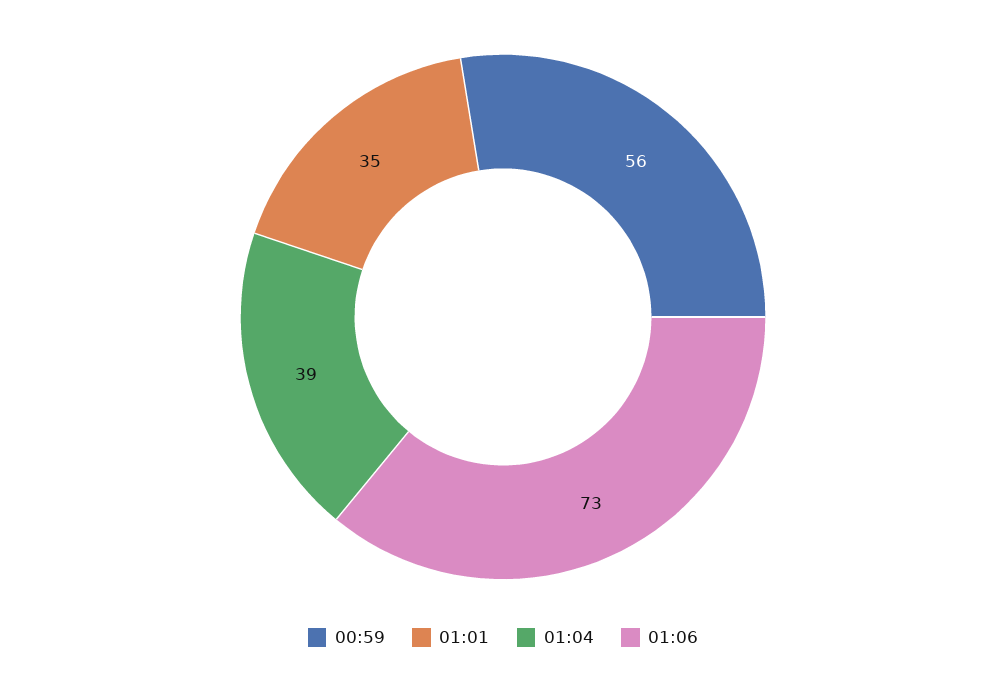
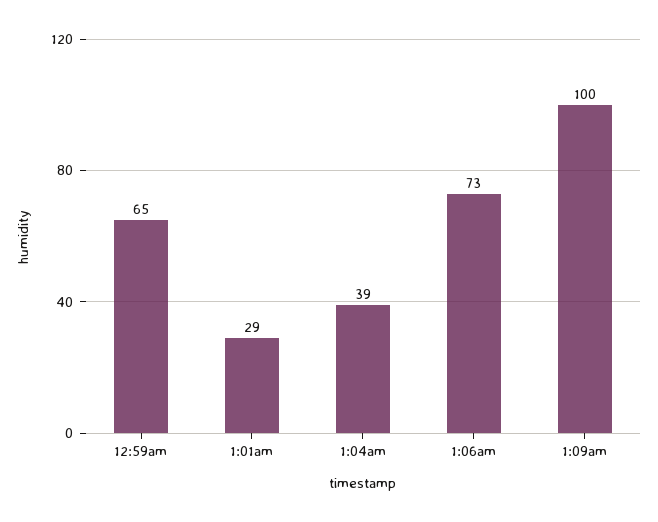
00:59: 56 -> 65
01:01: 35 -> 29
1:09am: none -> 100

